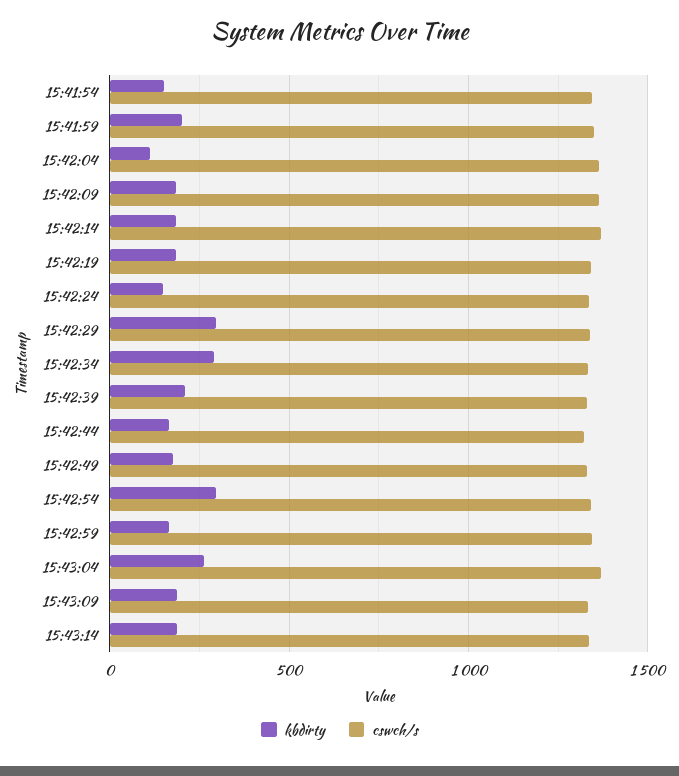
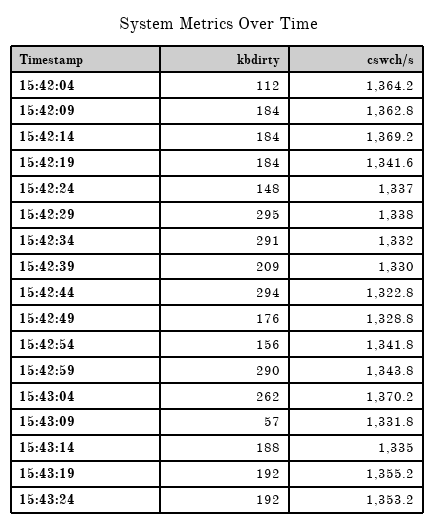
kbdirty, 15:41:54: 150 -> none
cswch/s, 15:41:54: 1350 -> none
kbdirty, 15:41:59: 200 -> none
cswch/s, 15:41:59: 1350 -> none
kbdirty, 15:42:44: 150 -> 294
kbdirty, 15:42:54: 300 -> 156
kbdirty, 15:42:59: 150 -> 290
kbdirty, 15:43:09: 200 -> 57
kbdirty, 15:43:19: none -> 192
cswch/s, 15:43:19: none -> 1355.2
kbdirty, 15:43:24: none -> 192
cswch/s, 15:43:24: none -> 1353.2

